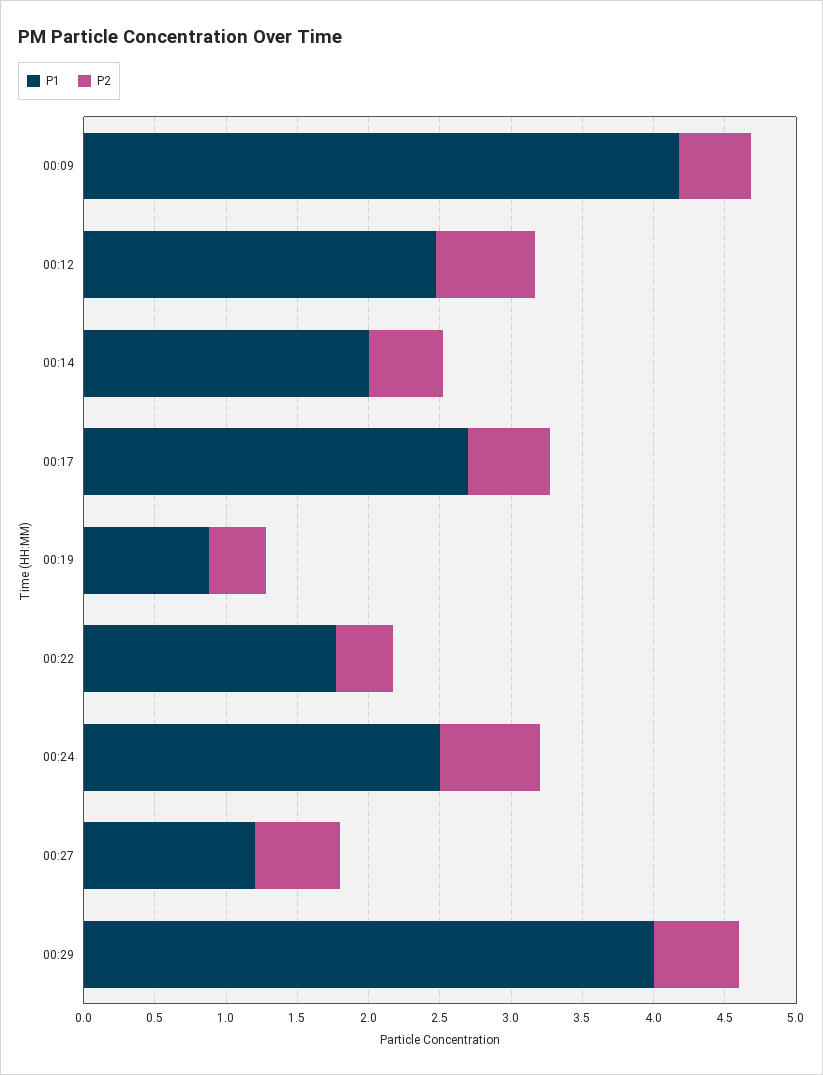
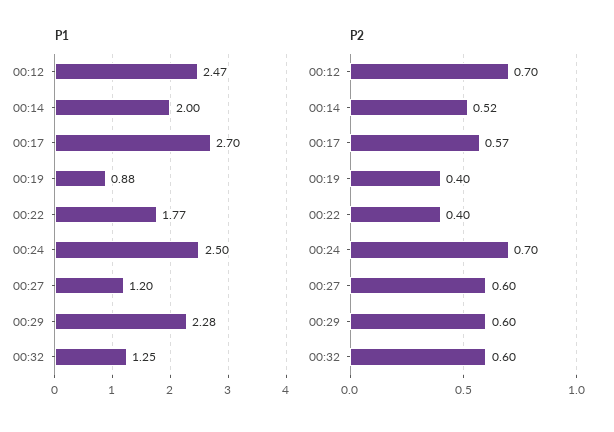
P1, 00:09: 4.2 -> none
P2, 00:09: 0.5 -> none
P1, 00:29: 4 -> 2.28
P1, 00:32: none -> 1.25
P2, 00:32: none -> 0.6

